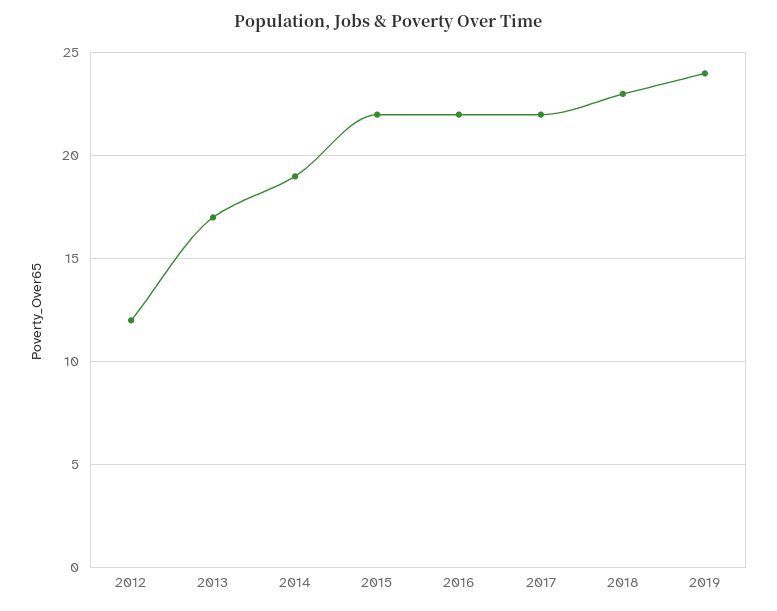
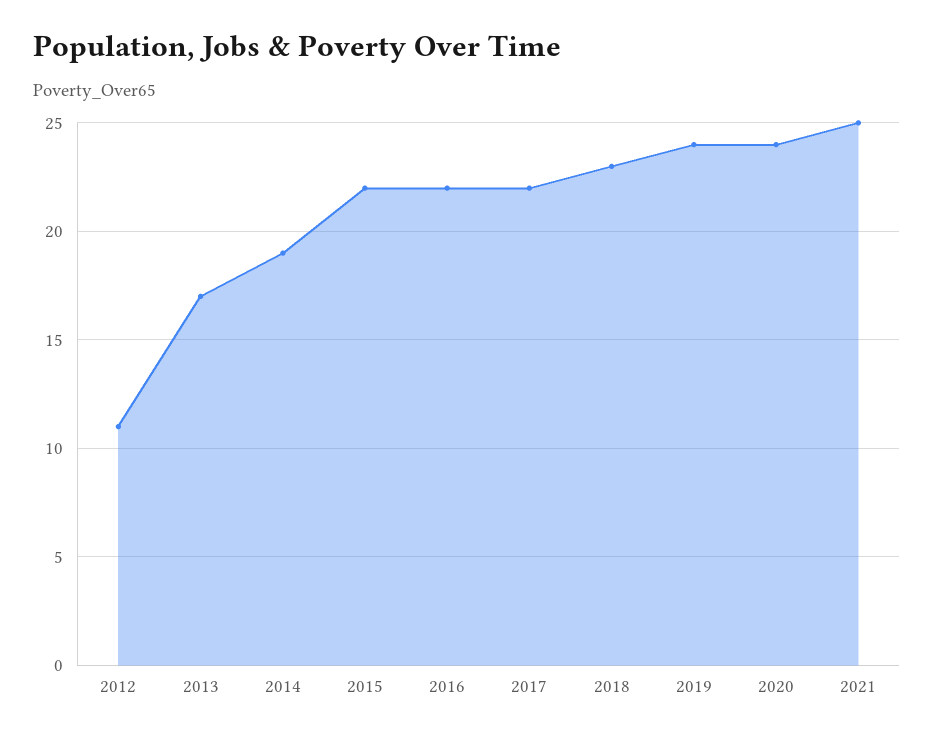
2012: 12 -> 11
2020: none -> 24
2021: none -> 25

